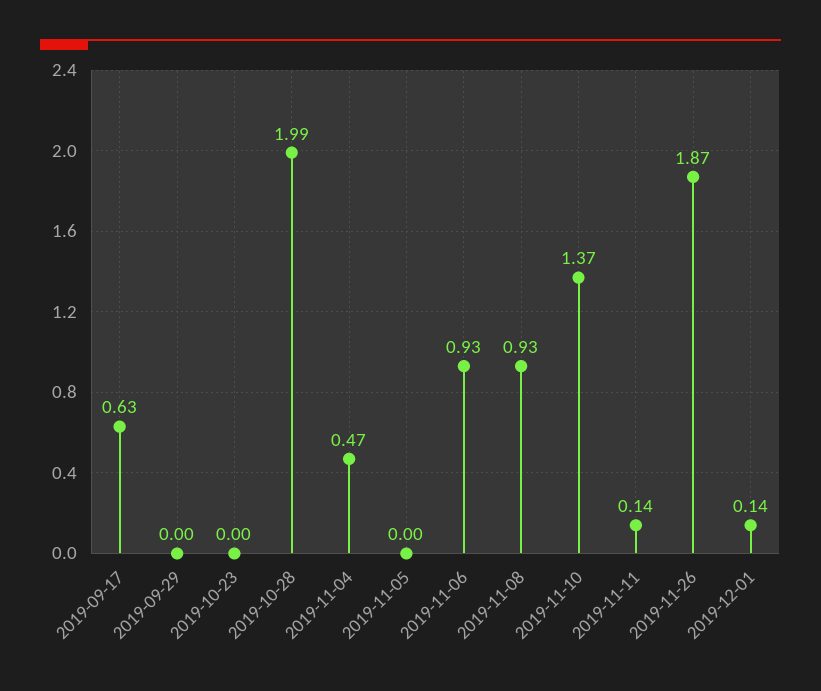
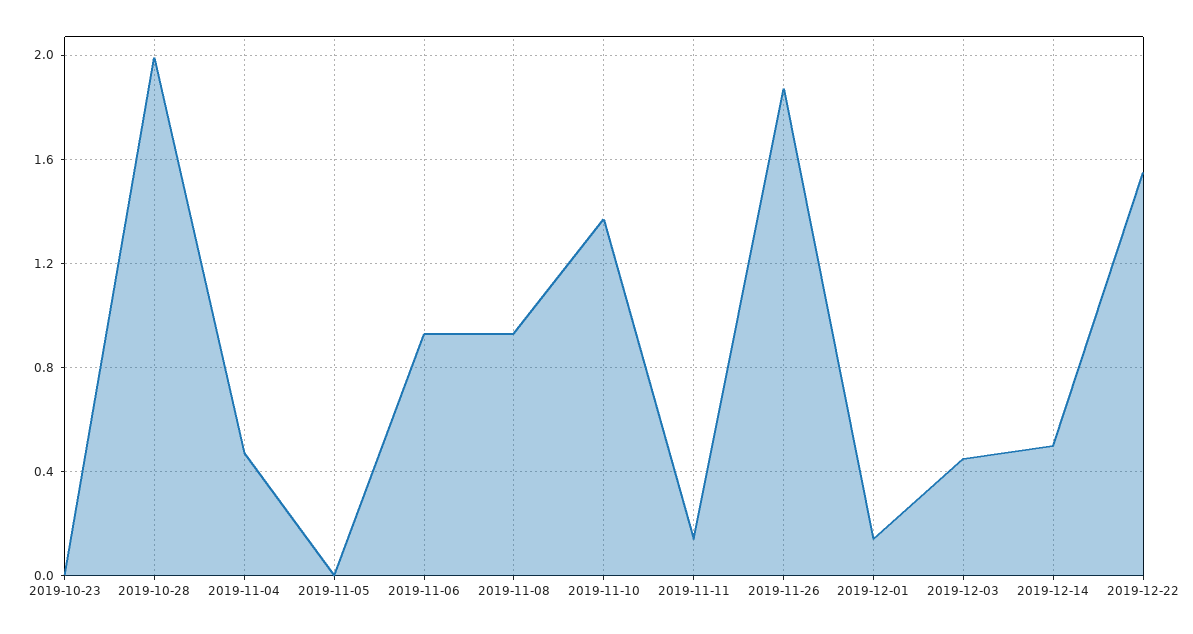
2019-09-17: 0.63 -> none
2019-09-29: 0 -> none
2019-12-03: none -> 0.45
2019-12-14: none -> 0.5
2019-12-22: none -> 1.55

